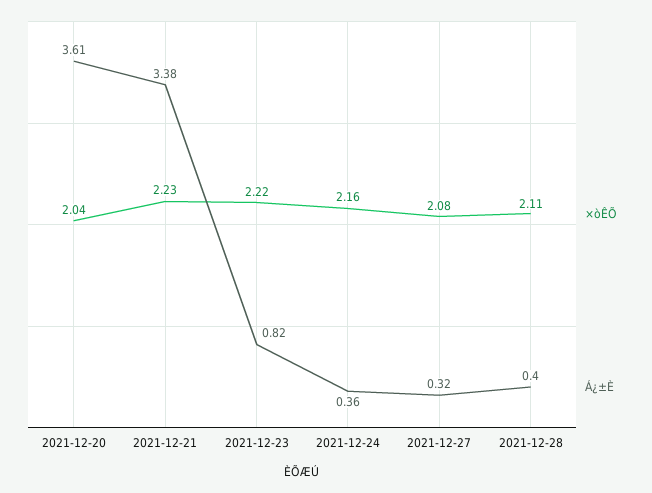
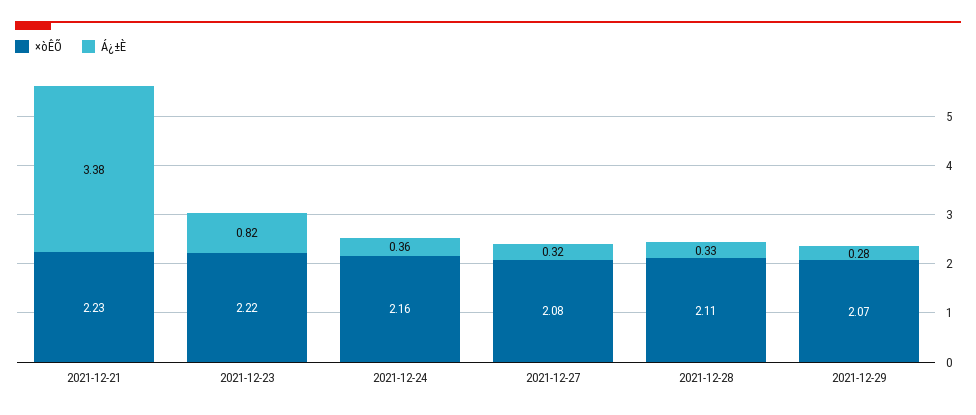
×òÊÕ, 2021-12-20: 2.04 -> none
Á¿±È, 2021-12-20: 3.61 -> none
Á¿±È, 2021-12-28: 0.4 -> 0.33
×òÊÕ, 2021-12-29: none -> 2.07
Á¿±È, 2021-12-29: none -> 0.28

